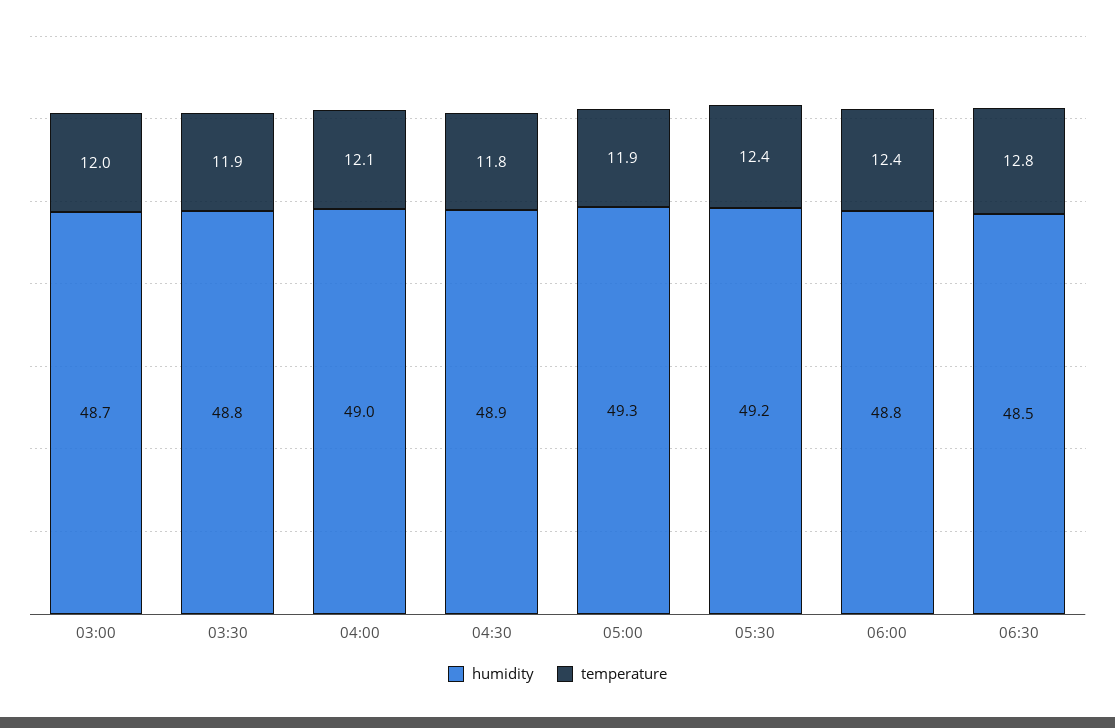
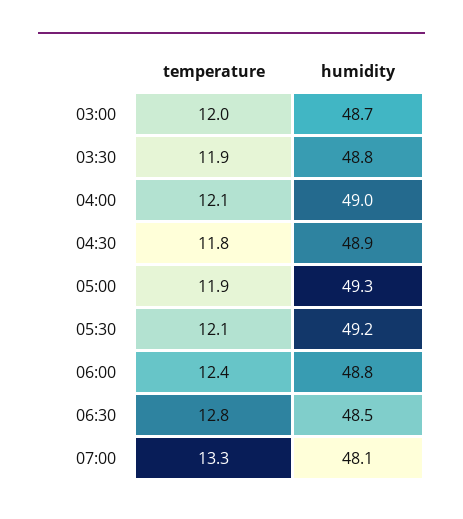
temperature, 05:30: 12.4 -> 12.1
temperature, 07:00: none -> 13.3
humidity, 07:00: none -> 48.1

